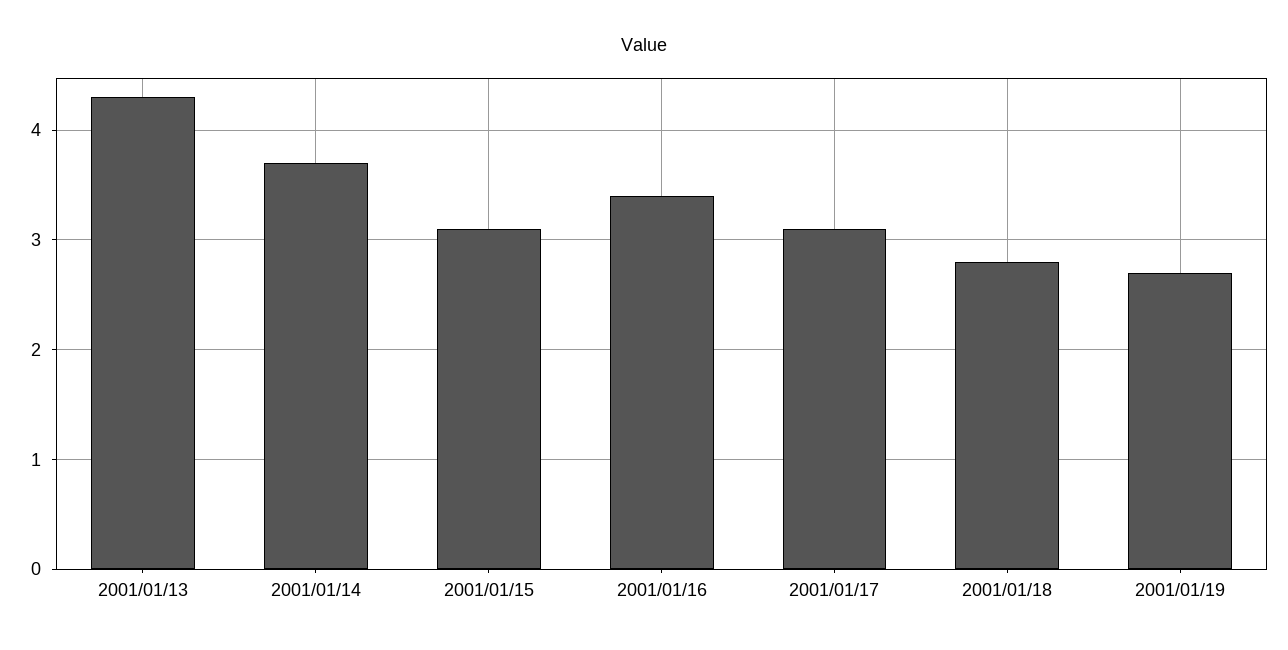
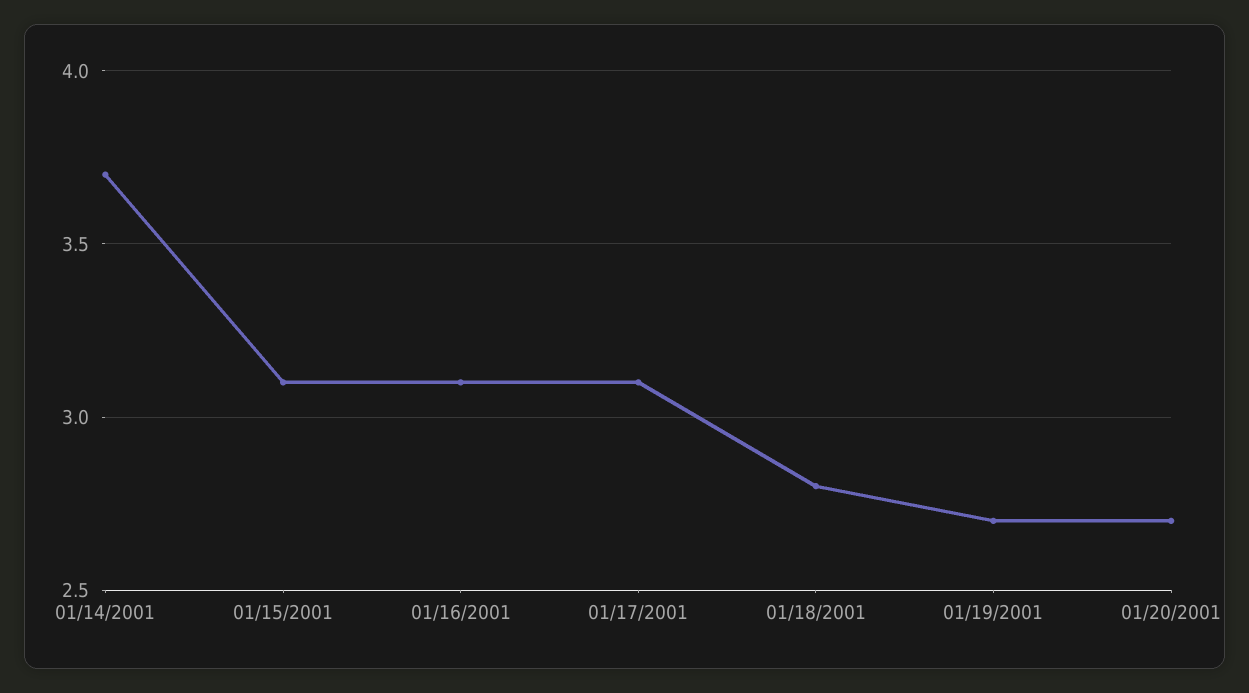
2001/01/13: 4.3 -> none
2001/01/16: 3.4 -> 3.1
01/20/2001: none -> 2.7

